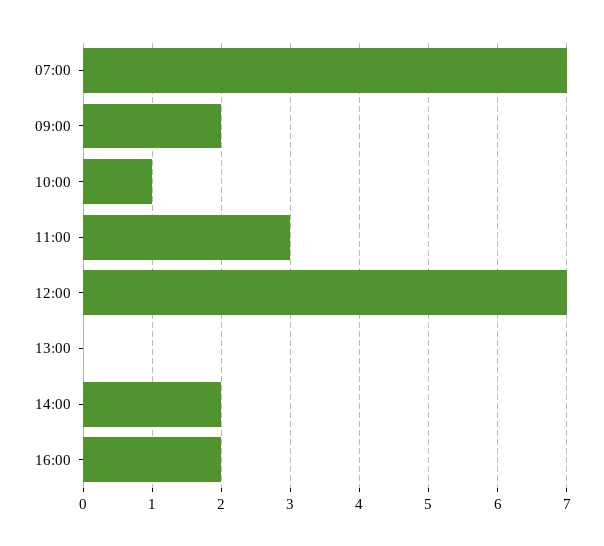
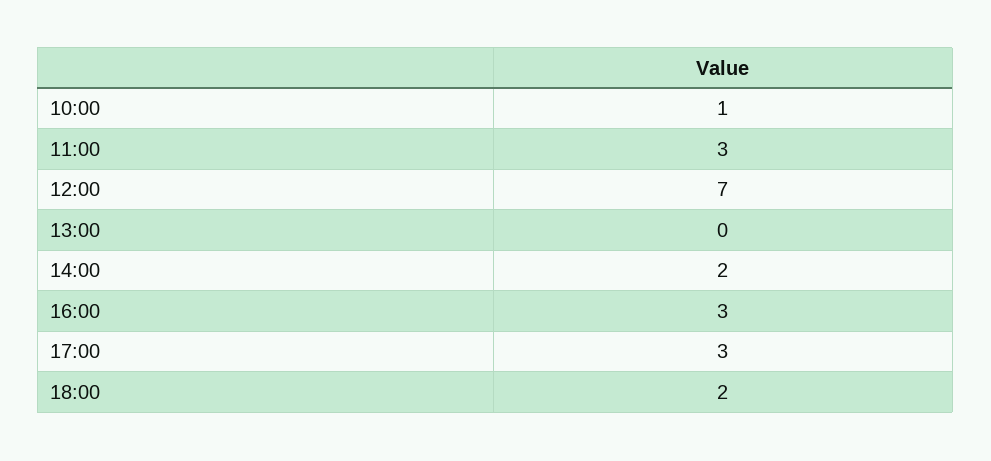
07:00: 7 -> none
09:00: 2 -> none
16:00: 2 -> 3
17:00: none -> 3
18:00: none -> 2

